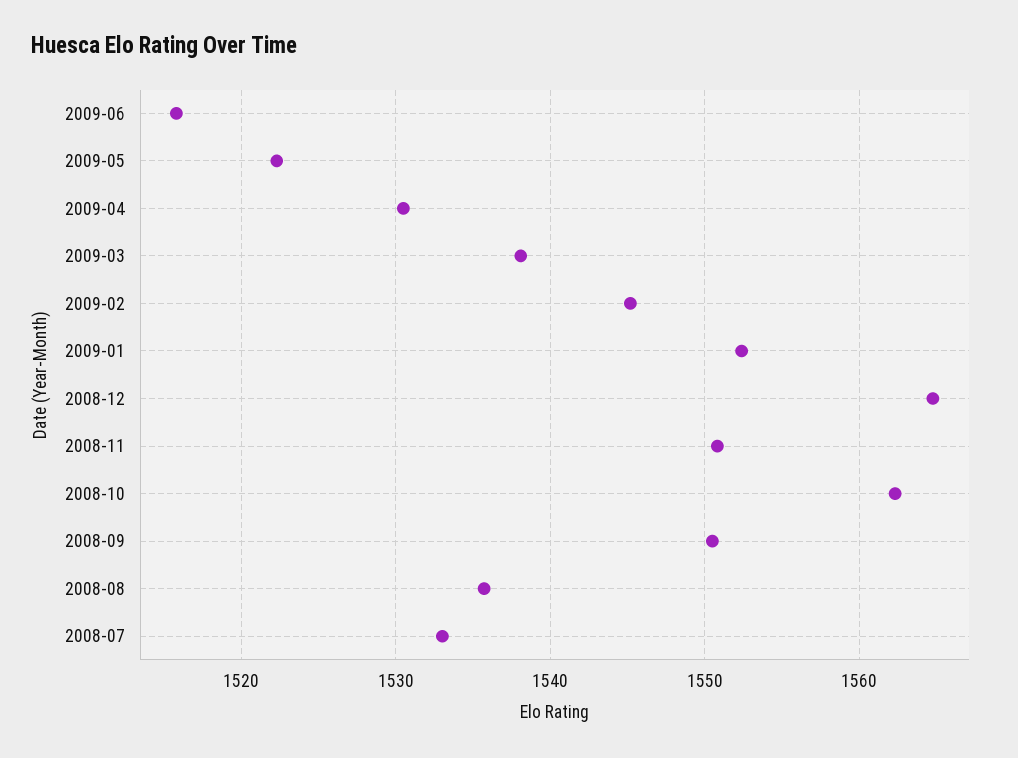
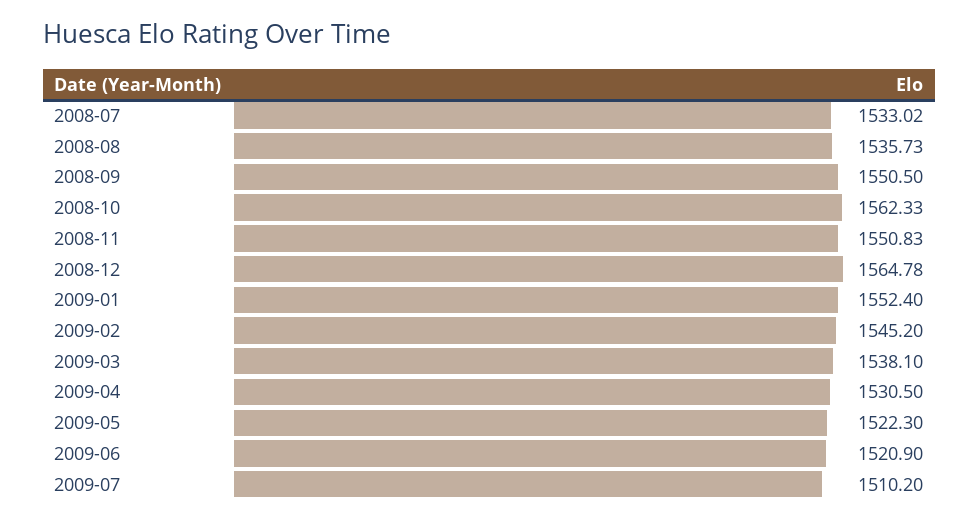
2009-06: 1516 -> 1520.9
2009-07: none -> 1510.2

